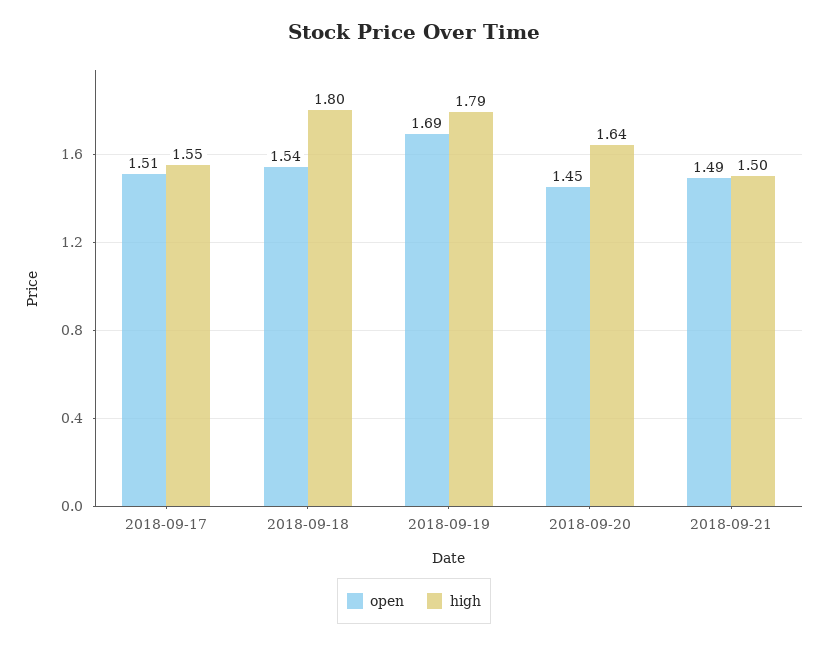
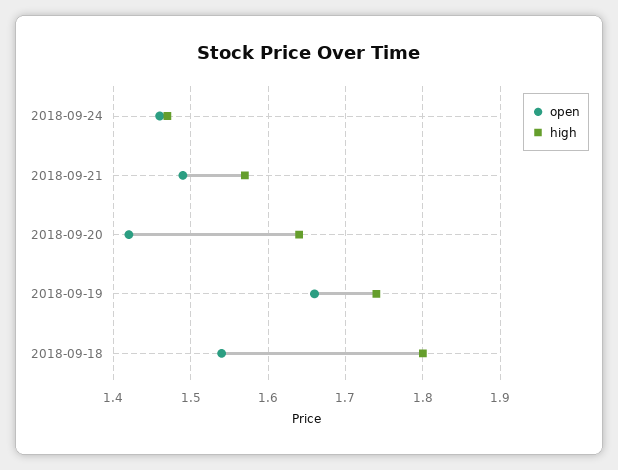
open, 2018-09-17: 1.51 -> none
high, 2018-09-17: 1.55 -> none
open, 2018-09-19: 1.69 -> 1.66
high, 2018-09-19: 1.79 -> 1.74
open, 2018-09-20: 1.45 -> 1.42
high, 2018-09-21: 1.5 -> 1.57
open, 2018-09-24: none -> 1.46
high, 2018-09-24: none -> 1.47

